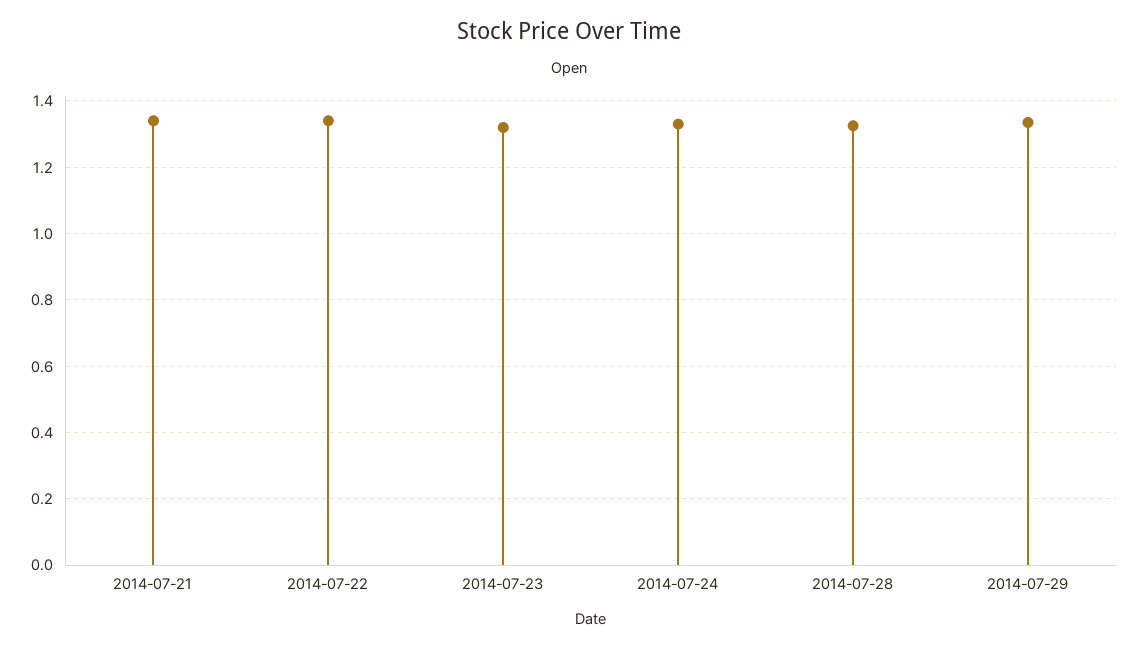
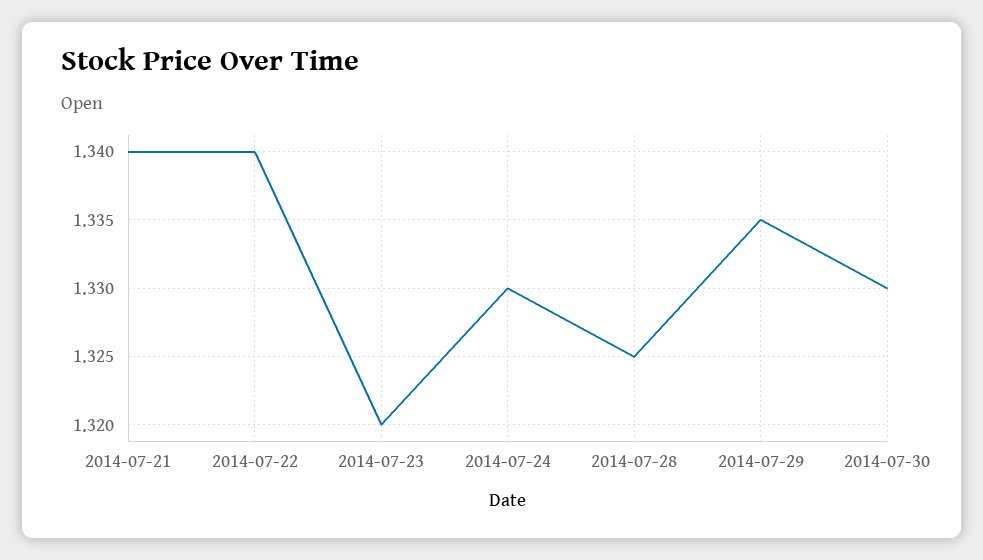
2014-07-30: none -> 1.33

